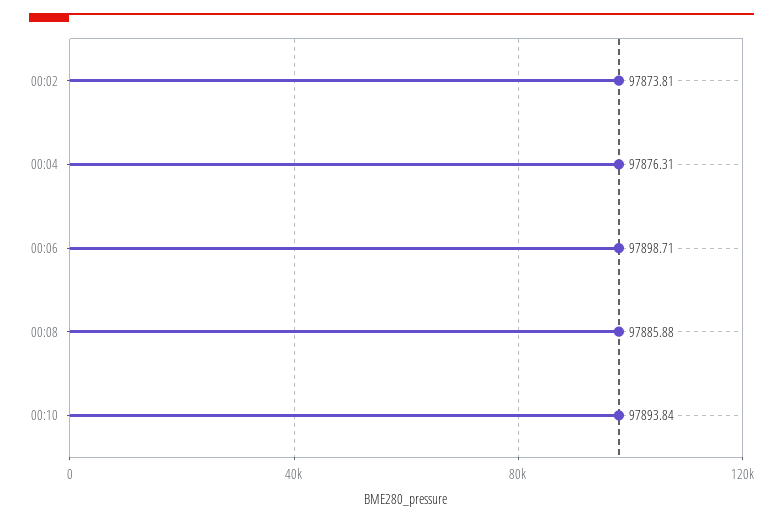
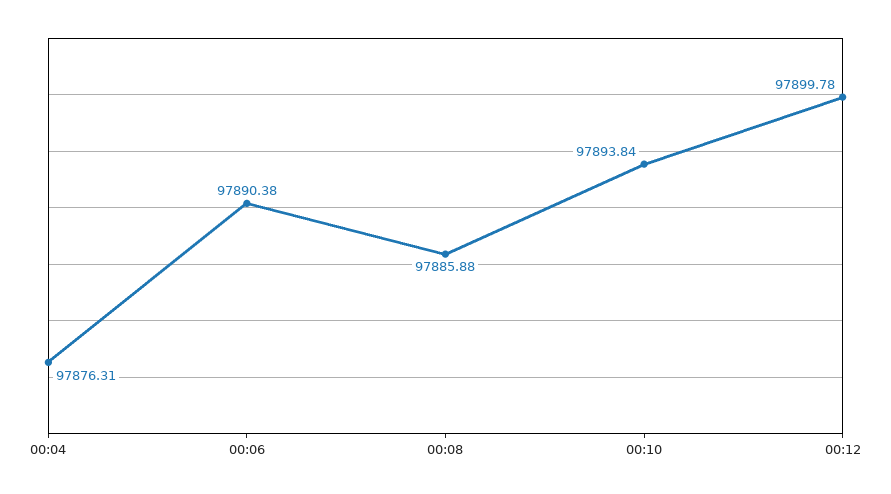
00:02: 97873.81 -> none
00:06: 97898.71 -> 97890.38
00:12: none -> 97899.78

